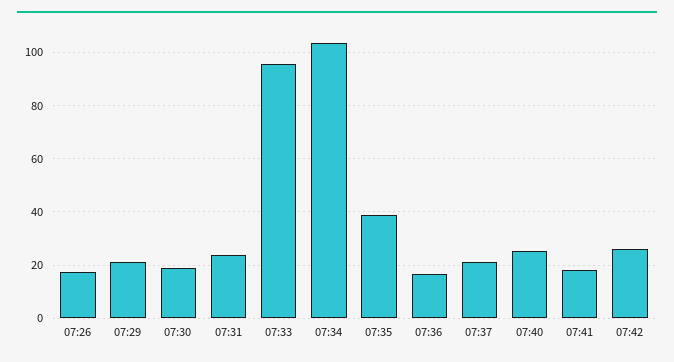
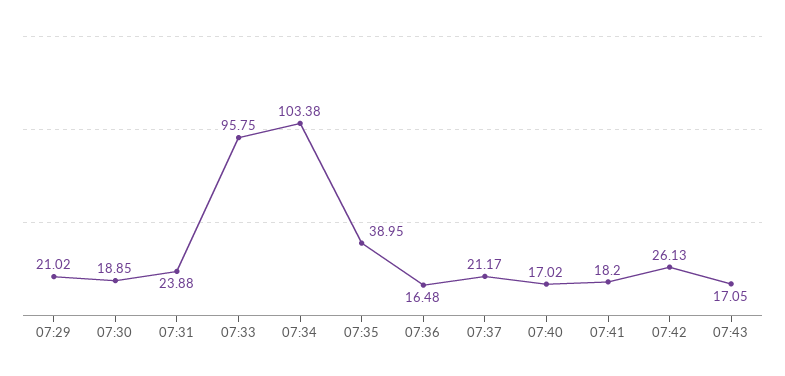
07:26: 17.5 -> none
07:40: 25 -> 17.02
07:43: none -> 17.05

